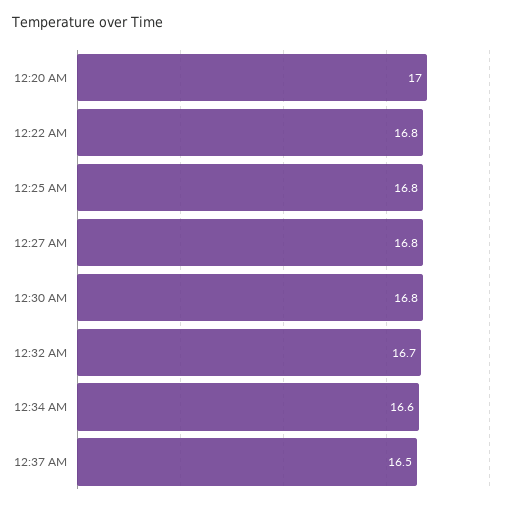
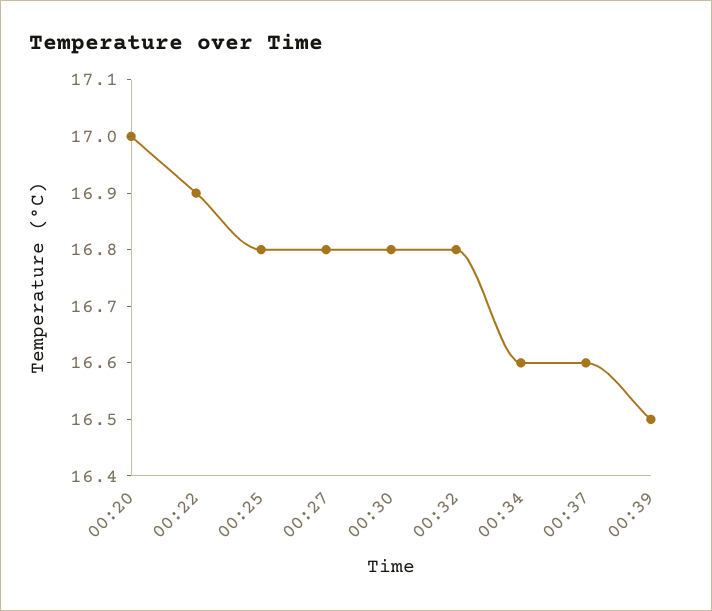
12:22 AM: 16.8 -> 16.9
12:32 AM: 16.7 -> 16.8
12:37 AM: 16.5 -> 16.6
00:39: none -> 16.5

